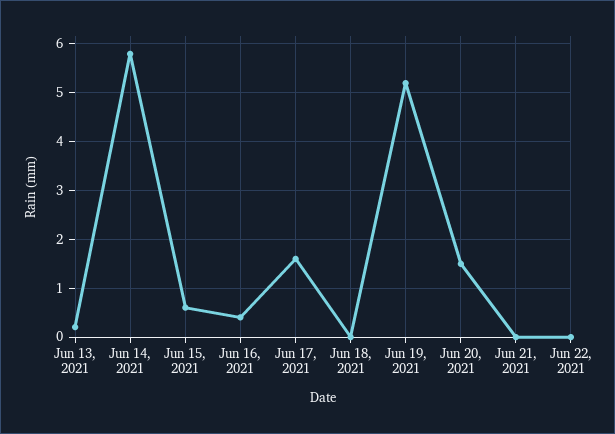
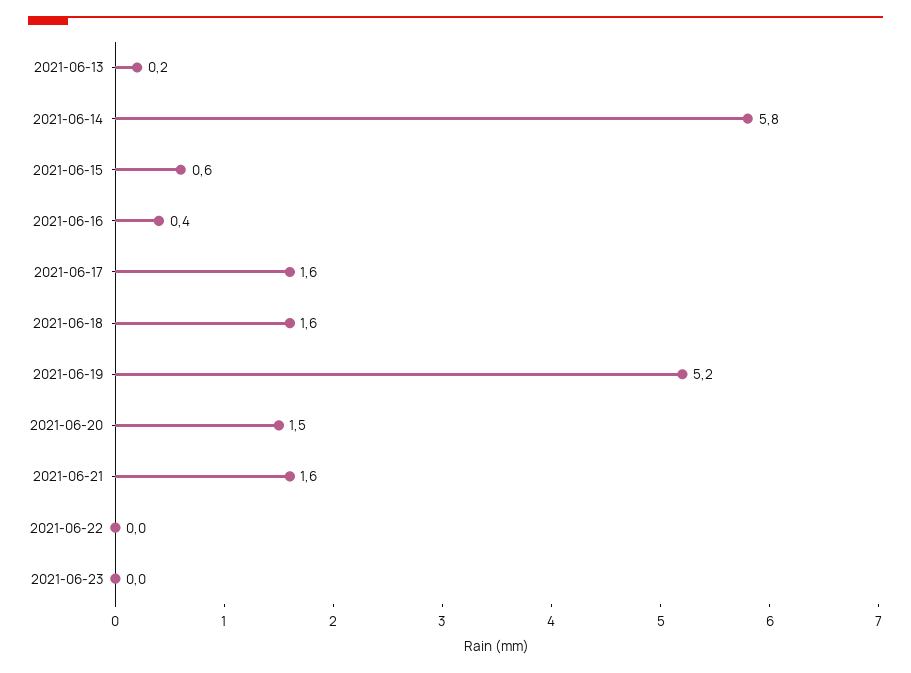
Jun 18, 2021: 0 -> 1.6
Jun 21, 2021: 0 -> 1.6
2021-06-23: none -> 0

